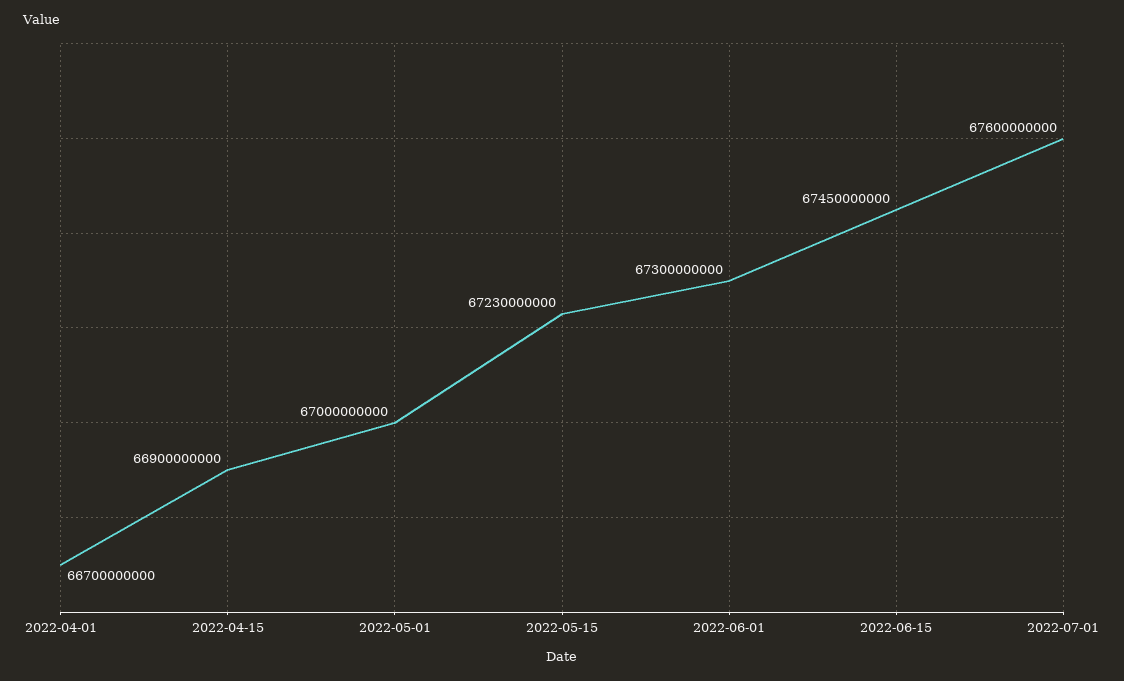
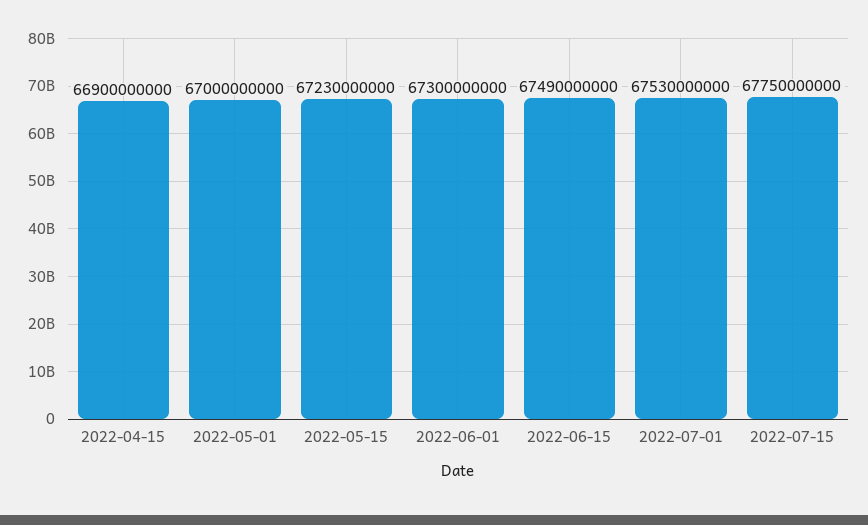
2022-04-01: 66700000000 -> none
2022-06-15: 67450000000 -> 67490000000
2022-07-01: 67600000000 -> 67530000000
2022-07-15: none -> 67750000000

